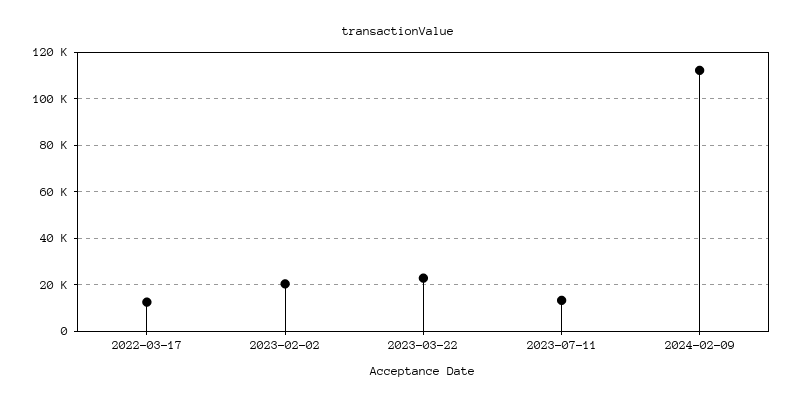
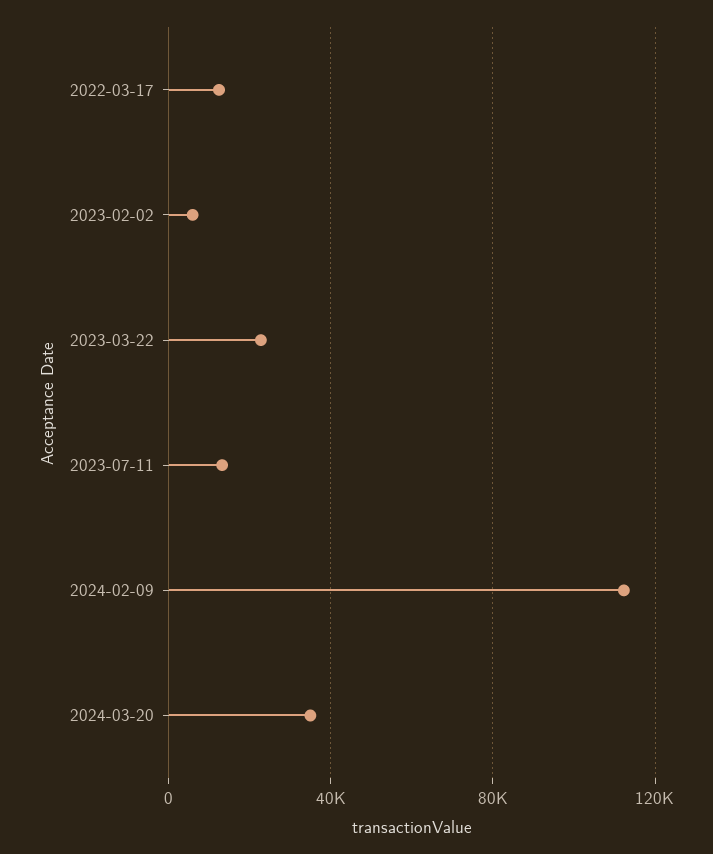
2023-02-02: 20000 -> 5000
2024-03-20: none -> 35000

